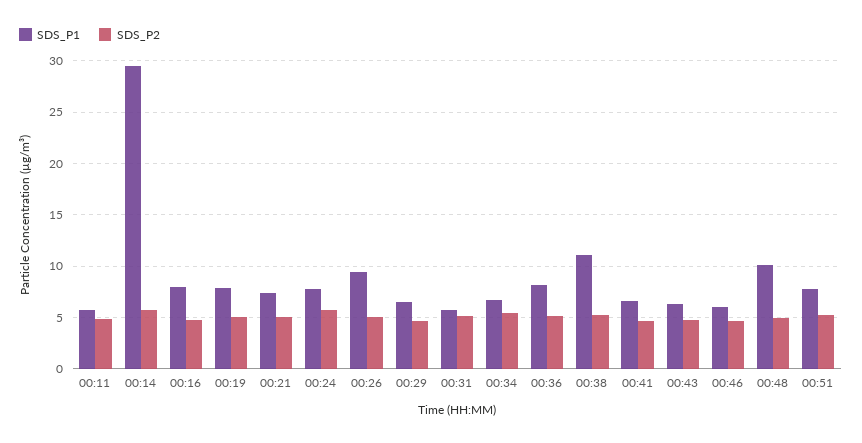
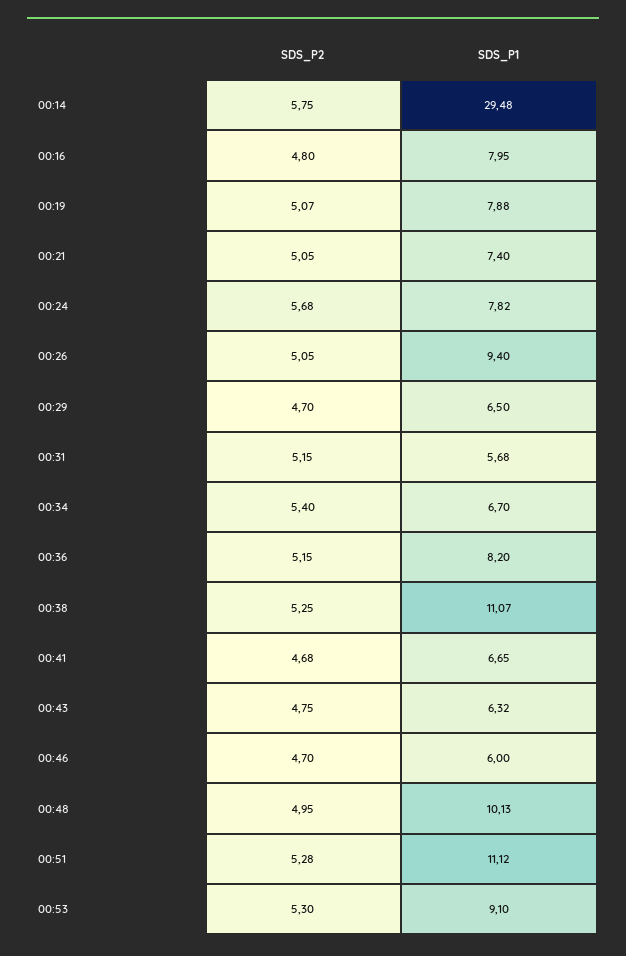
SDS_P1, 00:11: 6 -> none
SDS_P2, 00:11: 5 -> none
SDS_P1, 00:51: 8 -> 11.12
SDS_P2, 00:53: none -> 5.3
SDS_P1, 00:53: none -> 9.1

